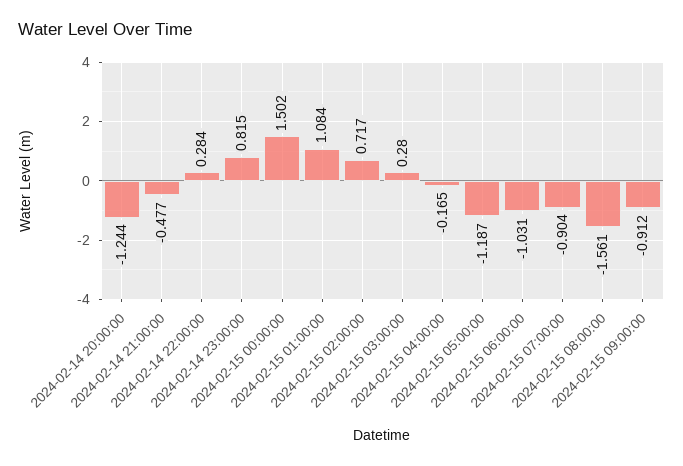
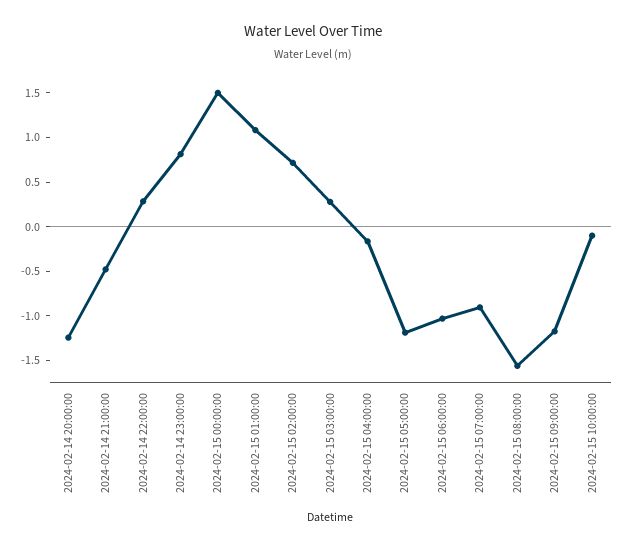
2024-02-15 09:00:00: -0.912 -> -1.2
2024-02-15 10:00:00: none -> -0.1

